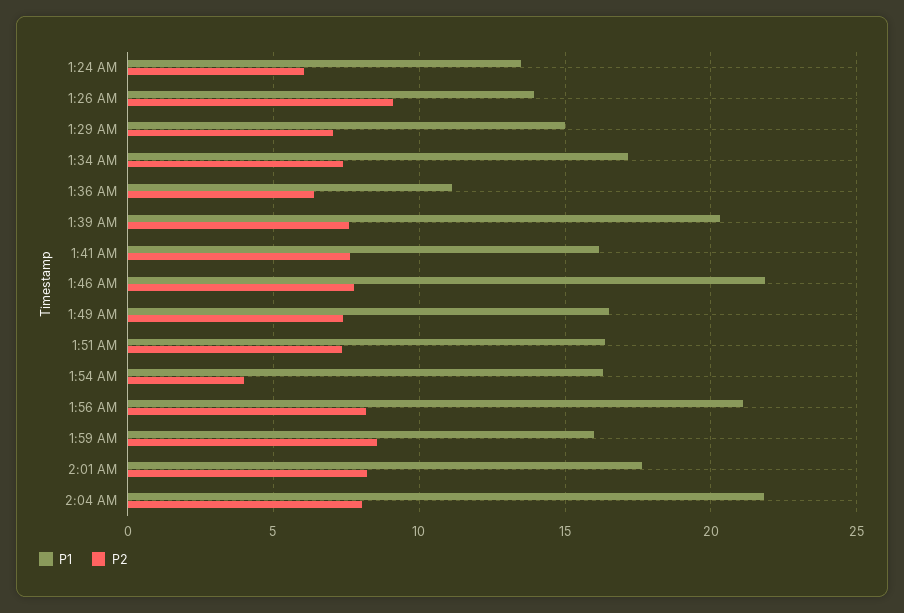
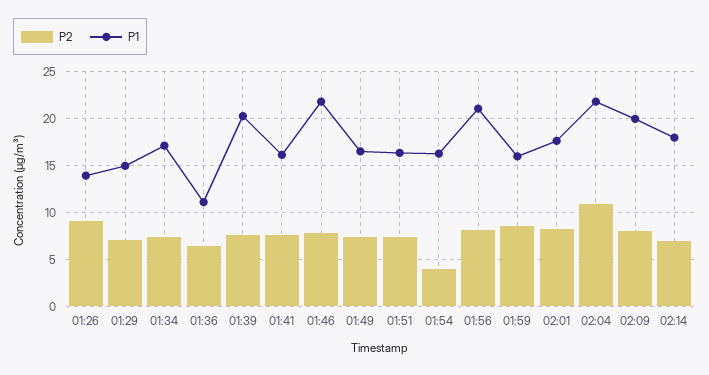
P1, 1:24 AM: 13.5 -> none
P2, 1:24 AM: 6 -> none
P2, 2:04 AM: 8 -> 11
P2, 02:09: none -> 8
P1, 02:09: none -> 20
P2, 02:14: none -> 7
P1, 02:14: none -> 18

